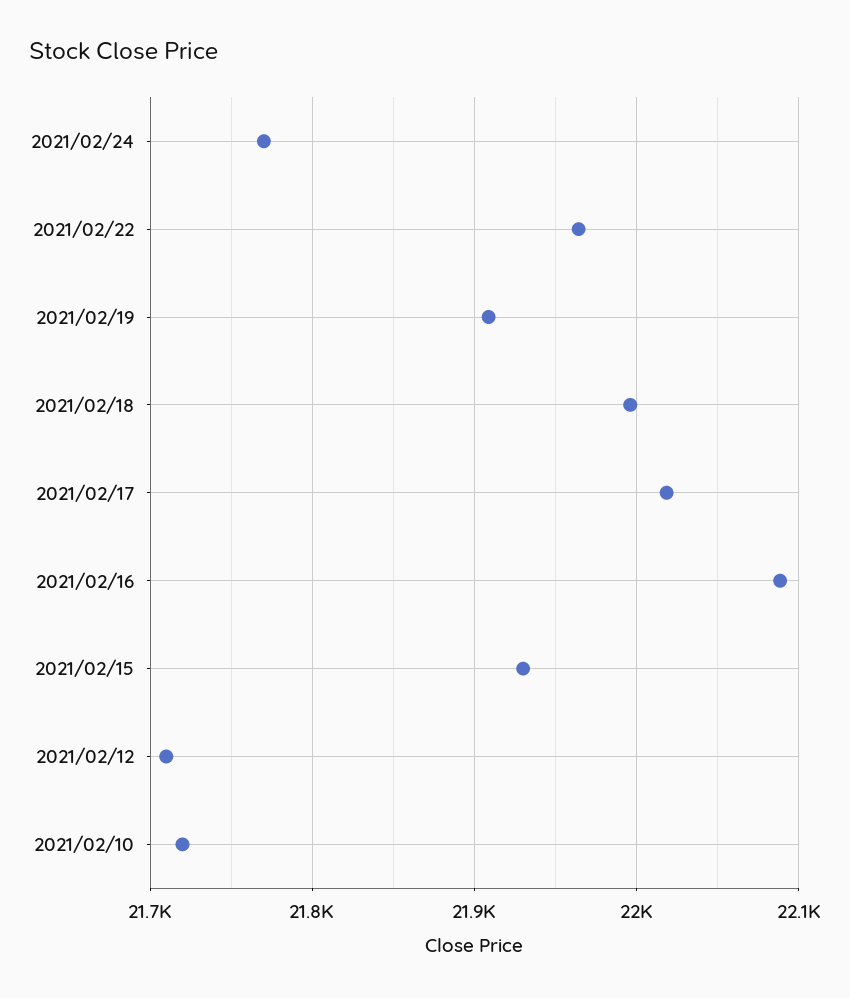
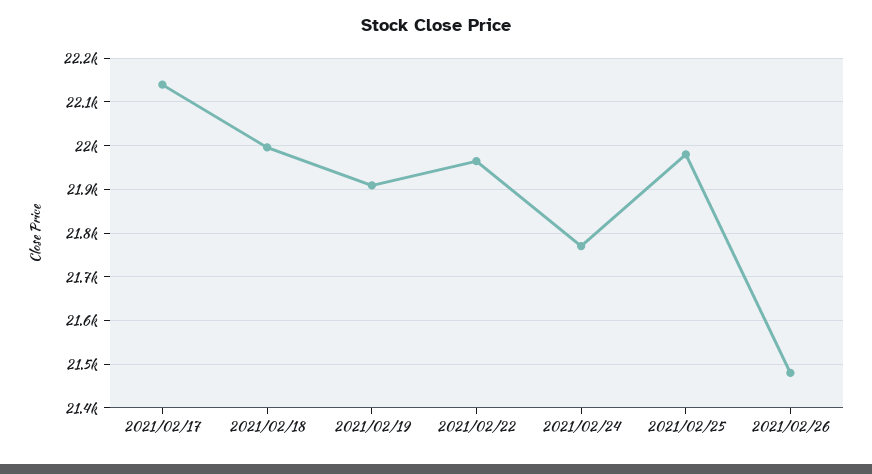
2021/02/17: 22020 -> 22140
2021/02/16: 22090 -> none
2021/02/15: 21930 -> none
2021/02/12: 21710 -> none
2021/02/10: 21720 -> none
2021/02/25: none -> 21980
2021/02/26: none -> 21480

